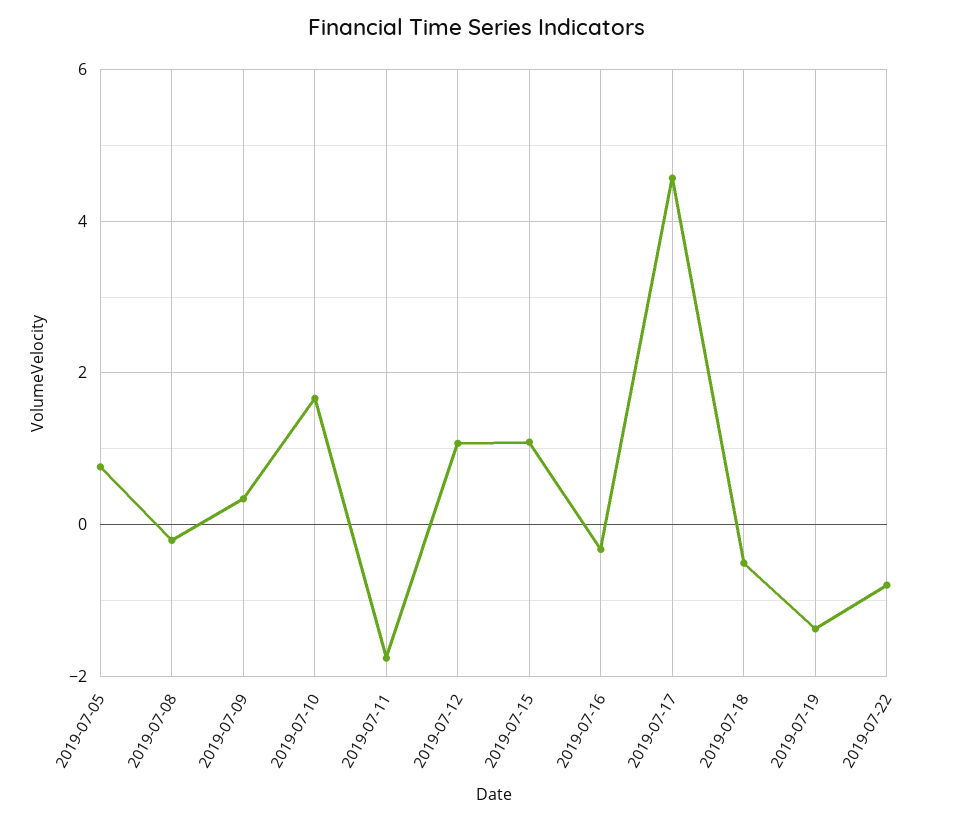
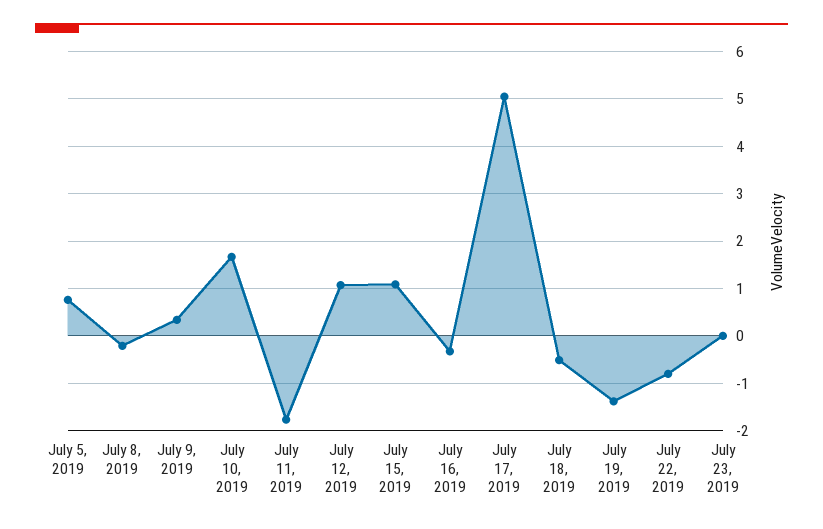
2019-07-17: 4.6 -> 5
July 23, 2019: none -> 0

